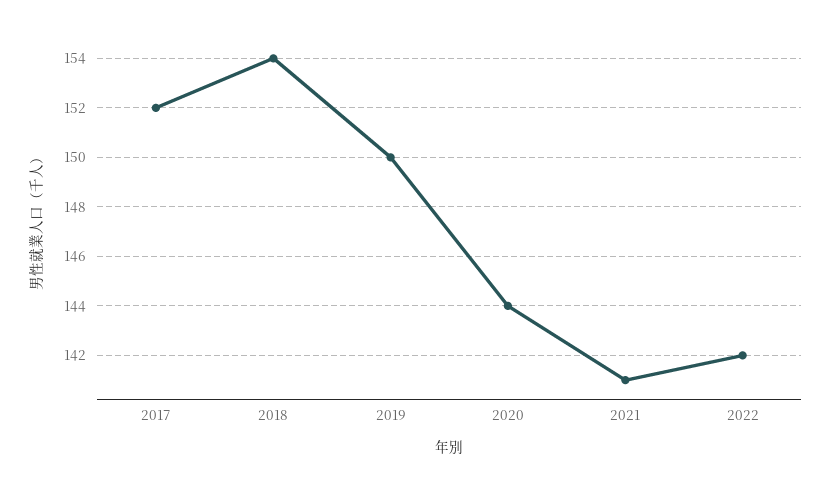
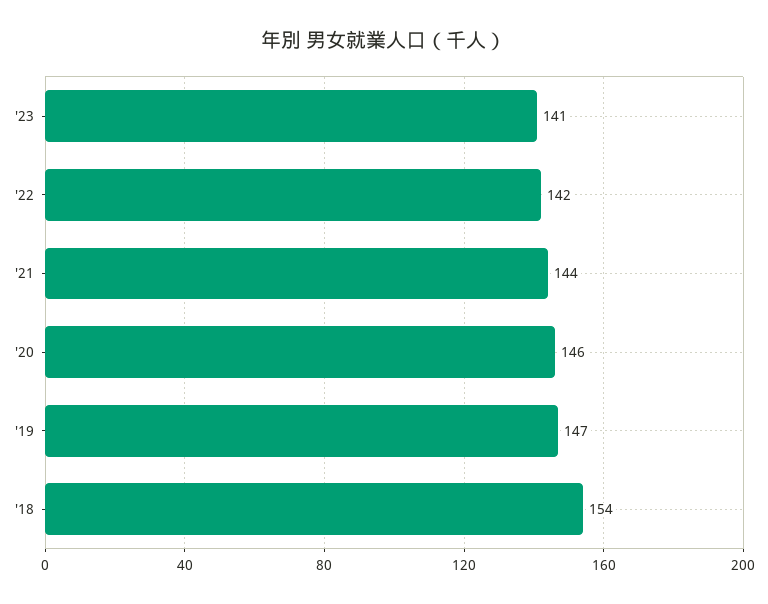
2017: 152 -> none
2019: 150 -> 147
2020: 144 -> 146
2021: 141 -> 144
'23: none -> 141

